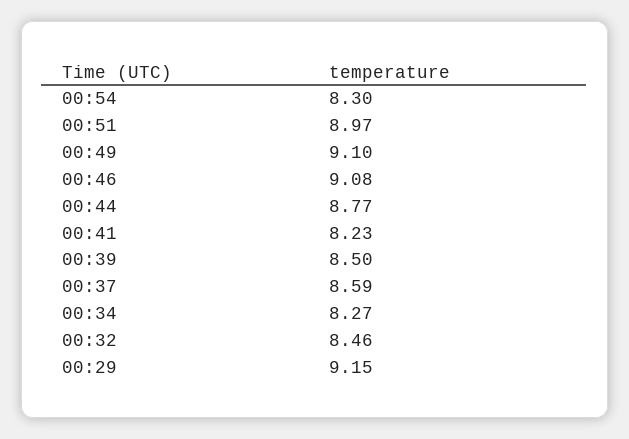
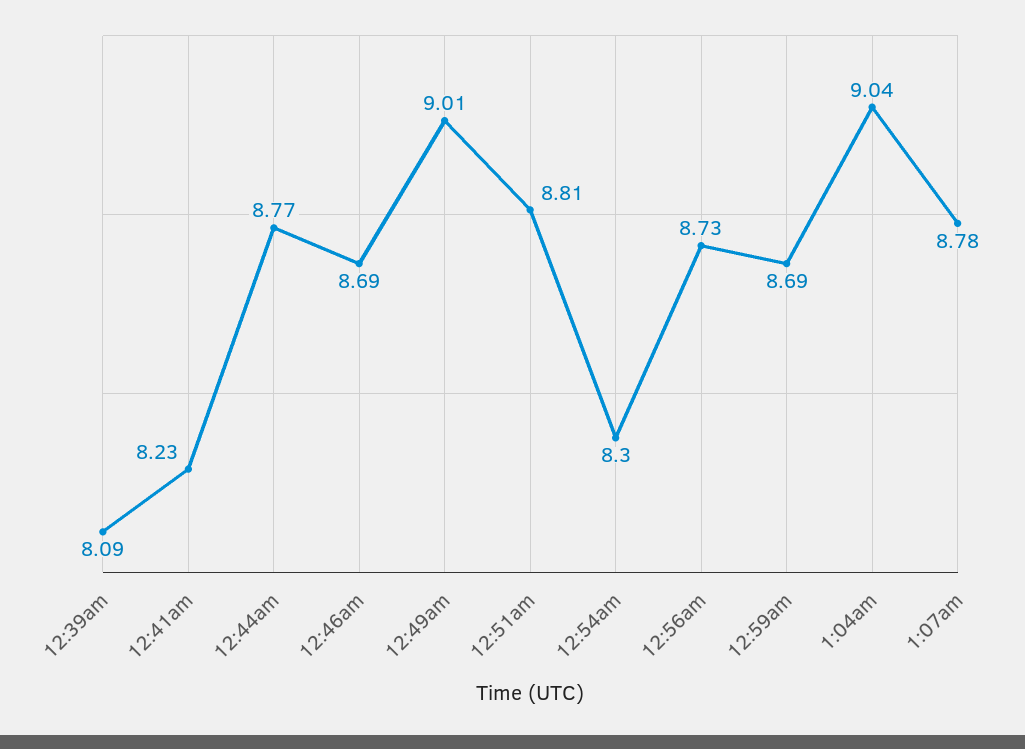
00:51: 8.97 -> 8.81
00:49: 9.1 -> 9.01
00:46: 9.08 -> 8.69
00:39: 8.5 -> 8.09
00:37: 8.59 -> none
00:34: 8.27 -> none
00:32: 8.46 -> none
00:29: 9.15 -> none
12:56am: none -> 8.73
12:59am: none -> 8.69
1:04am: none -> 9.04
1:07am: none -> 8.78

